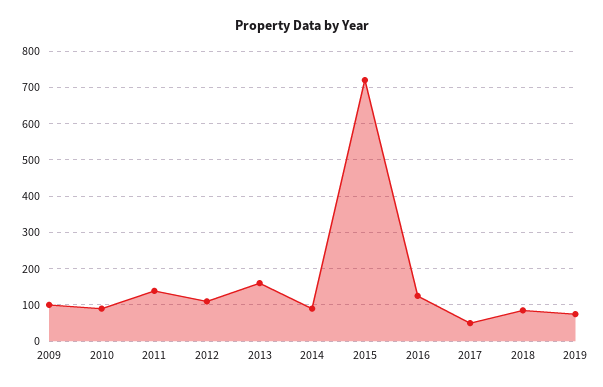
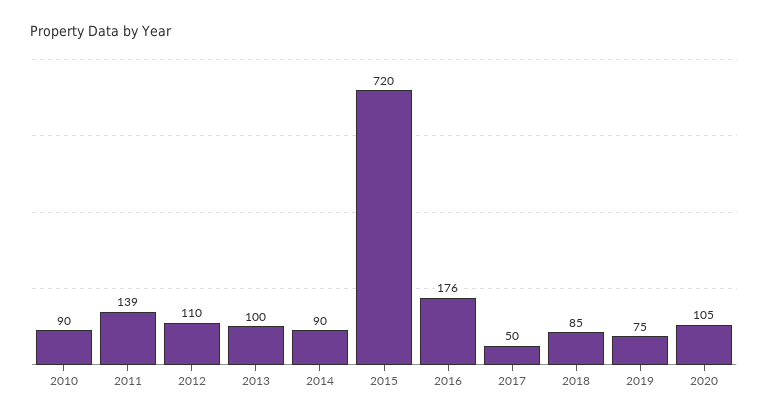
2009: 100 -> none
2013: 160 -> 100
2016: 120 -> 176
2020: none -> 105

